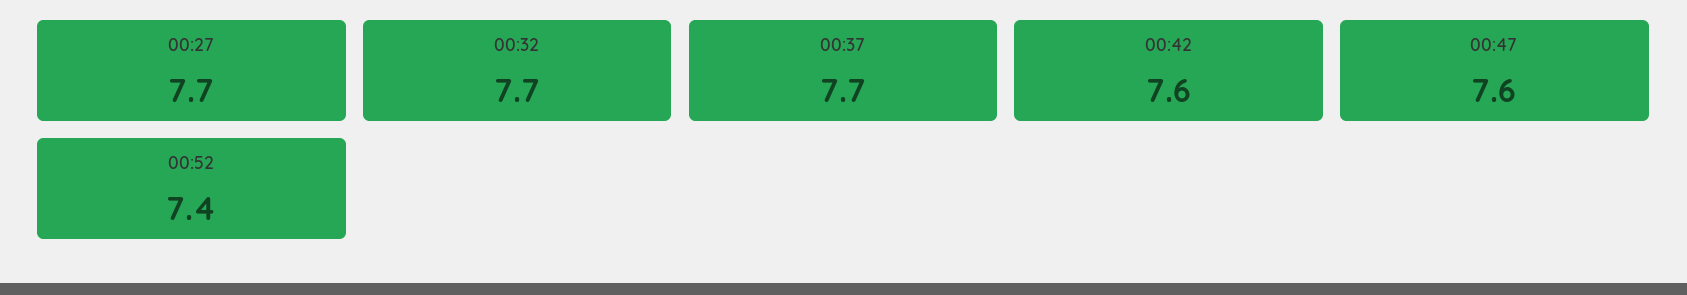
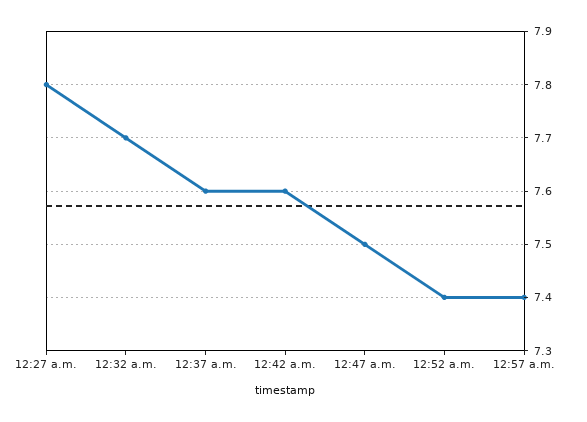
00:27: 7.7 -> 7.8
00:37: 7.7 -> 7.6
00:47: 7.6 -> 7.5
12:57 a.m.: none -> 7.4

